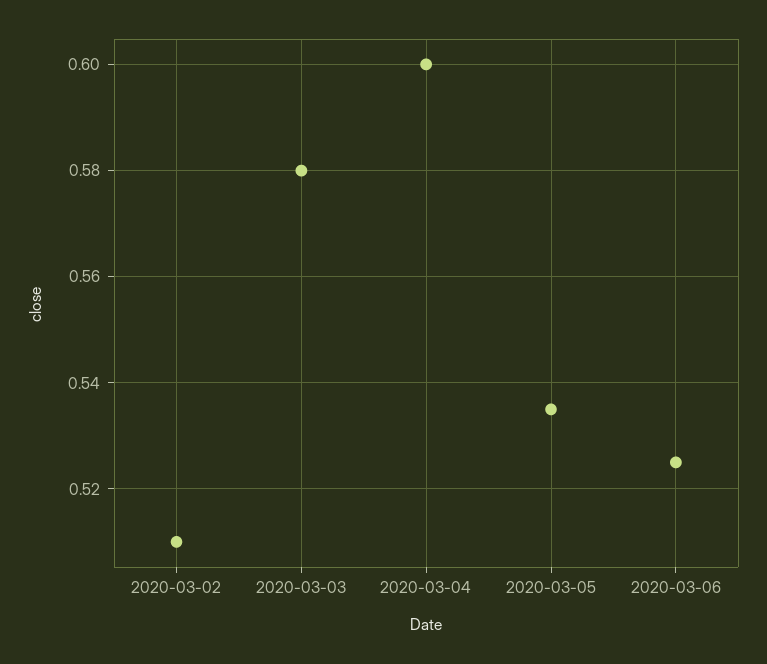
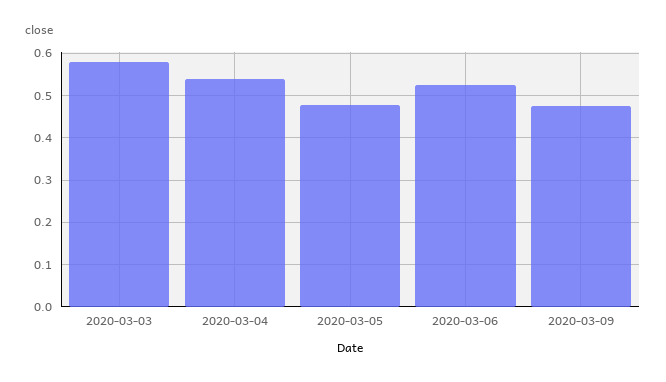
2020-03-02: 0.51 -> none
2020-03-04: 0.6 -> 0.54
2020-03-05: 0.535 -> 0.48
2020-03-09: none -> 0.48

